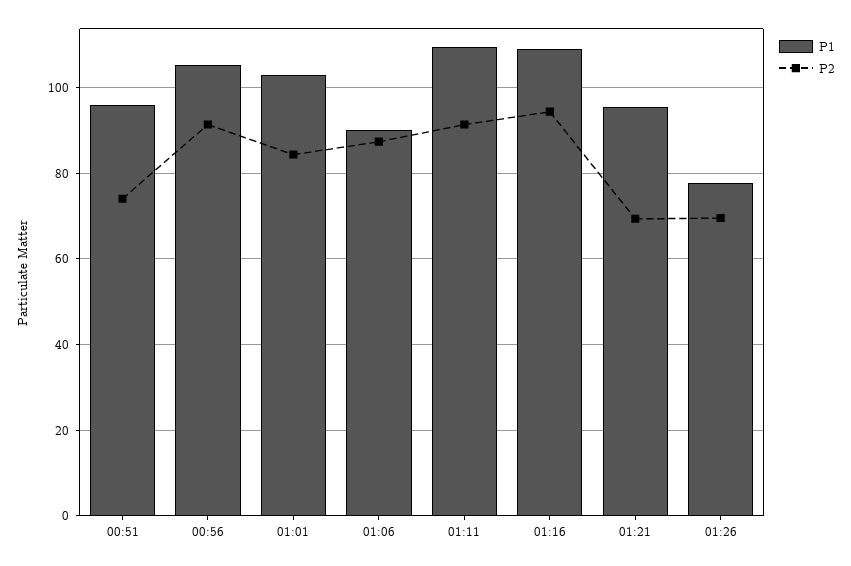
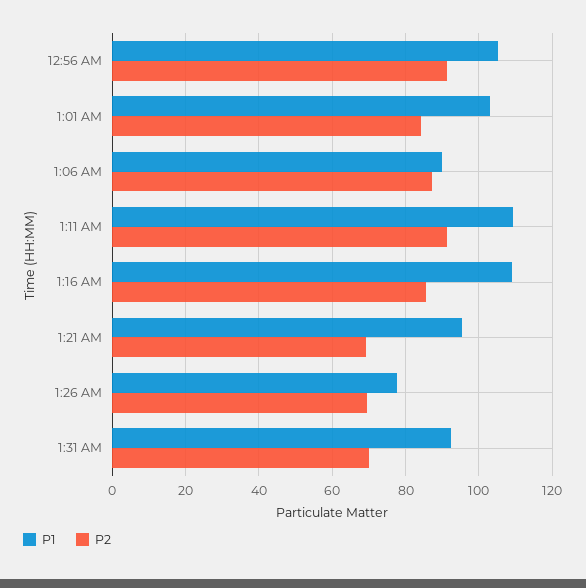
P1, 00:51: 96 -> none
P2, 00:51: 74 -> none
P2, 01:16: 94 -> 86
P1, 1:31 AM: none -> 92
P2, 1:31 AM: none -> 70

